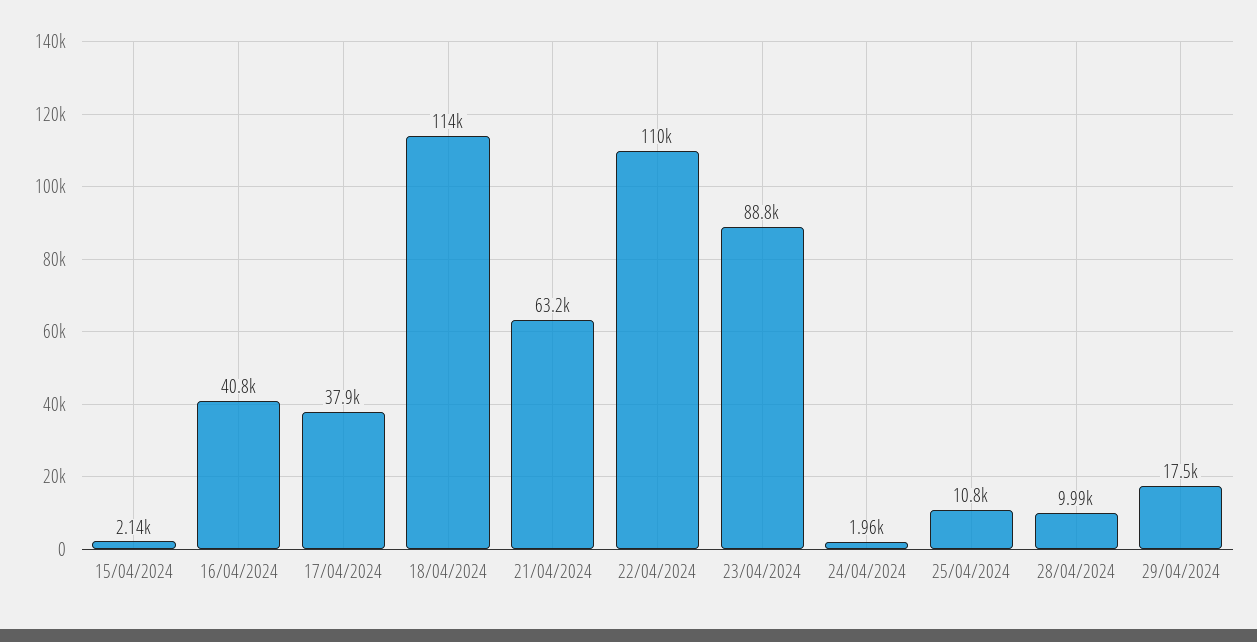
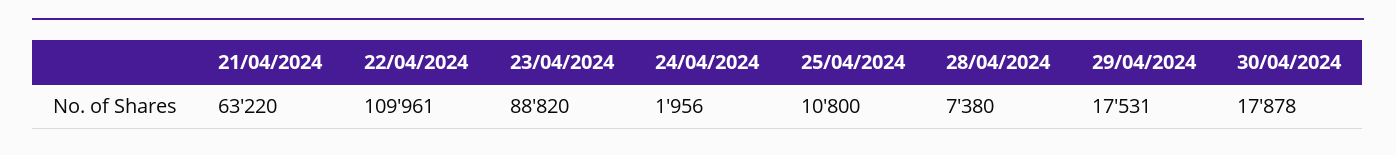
15/04/2024: 2140 -> none
16/04/2024: 40800 -> none
17/04/2024: 37900 -> none
18/04/2024: 114000 -> none
28/04/2024: 9990 -> 7380
30/04/2024: none -> 17878

